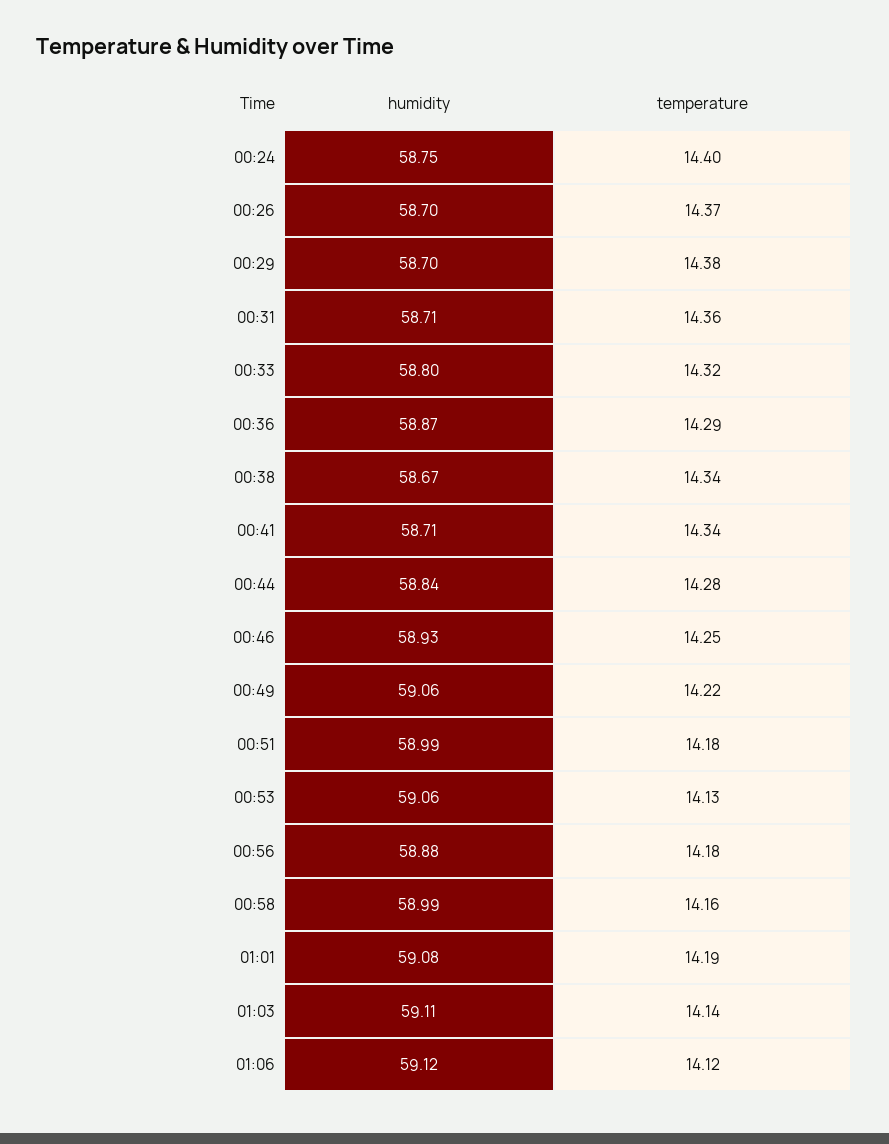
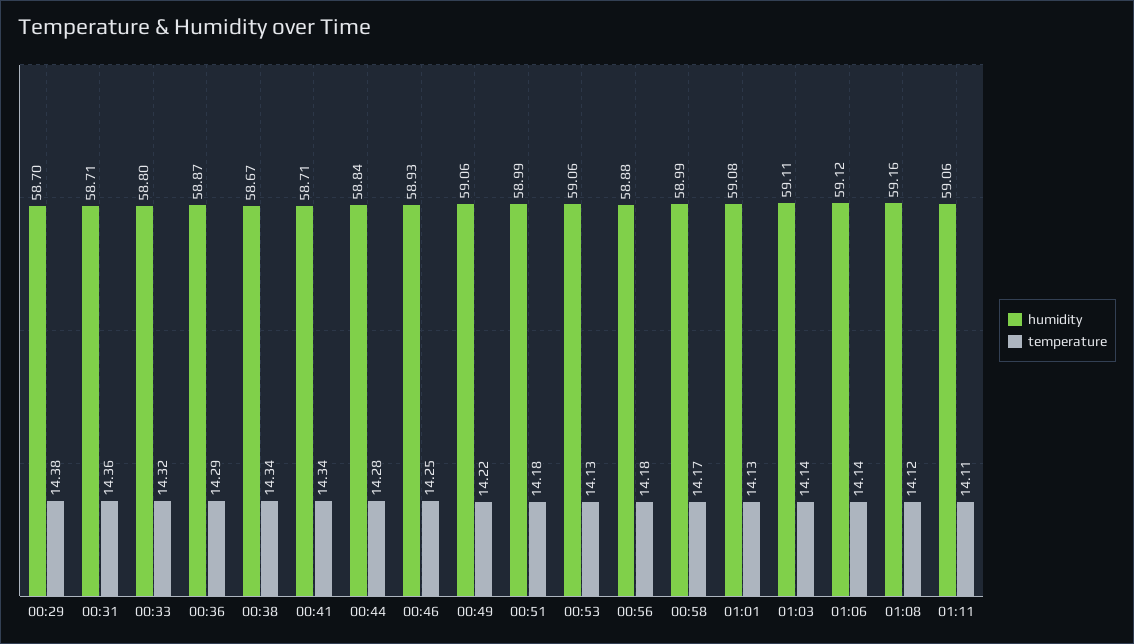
humidity, 00:24: 58.75 -> none
temperature, 00:24: 14.4 -> none
humidity, 00:26: 58.7 -> none
temperature, 00:26: 14.37 -> none
temperature, 00:58: 14.16 -> 14.17
temperature, 01:01: 14.19 -> 14.13
temperature, 01:06: 14.12 -> 14.14
humidity, 01:08: none -> 59.16
temperature, 01:08: none -> 14.12
humidity, 01:11: none -> 59.06
temperature, 01:11: none -> 14.11

